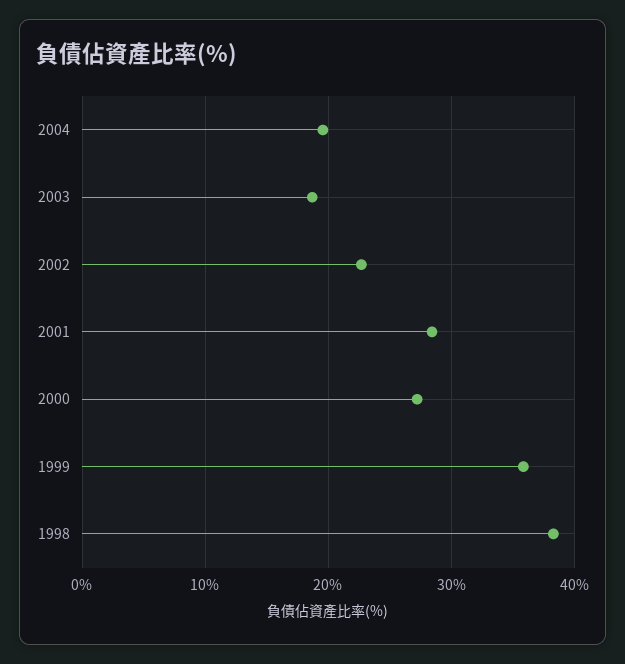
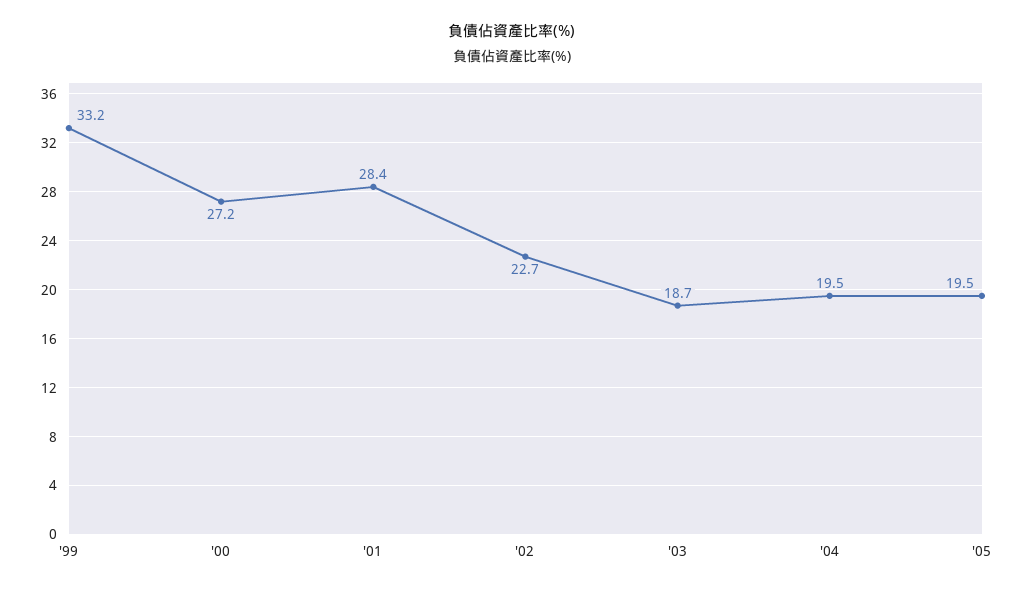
1999: 36 -> 33.2
1998: 38 -> none
'05: none -> 19.5

